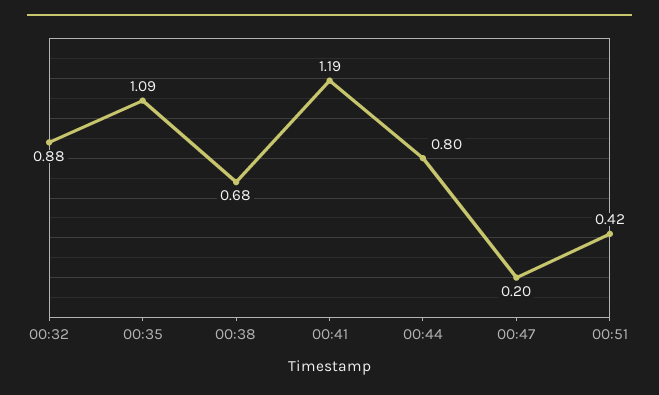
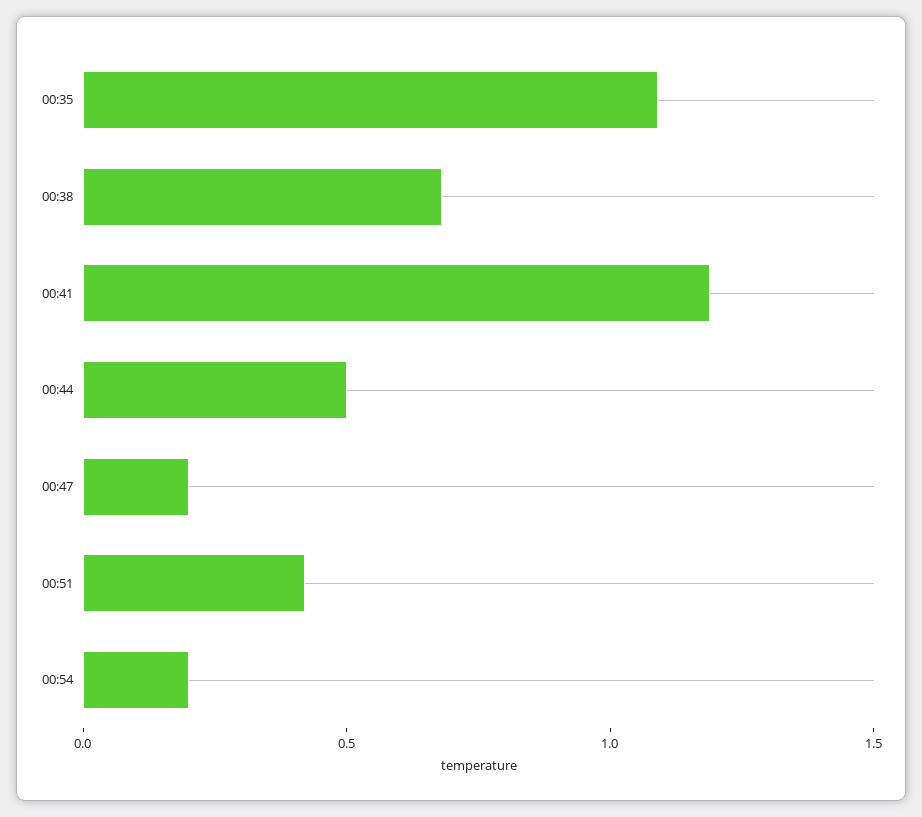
00:32: 0.88 -> none
00:44: 0.8 -> 0.5
00:54: none -> 0.2

